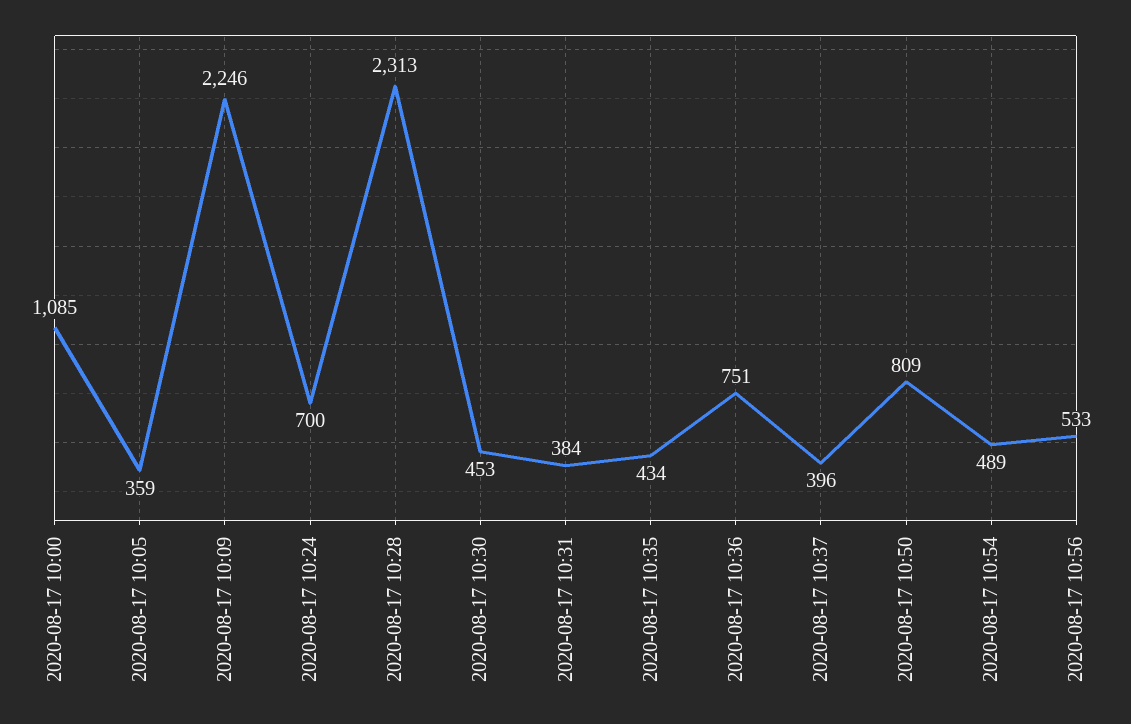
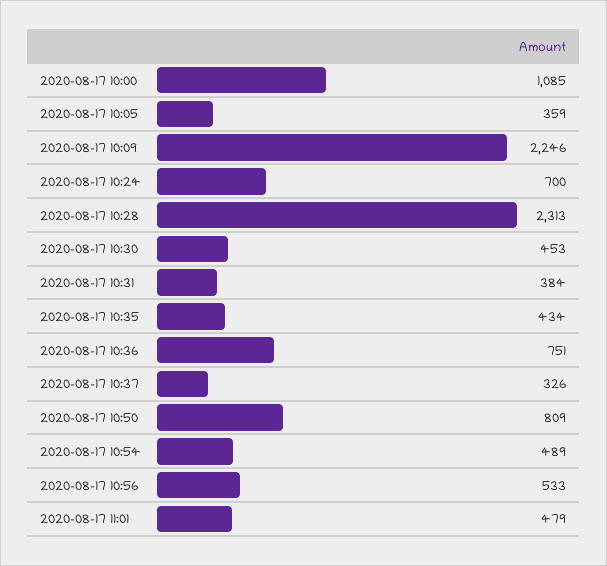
2020-08-17 10:37: 396 -> 326
2020-08-17 11:01: none -> 479

